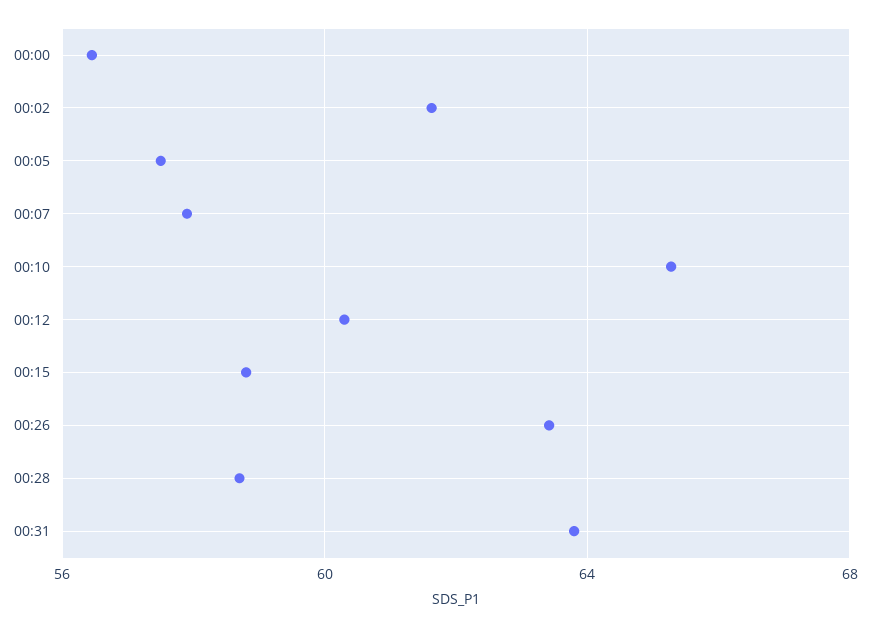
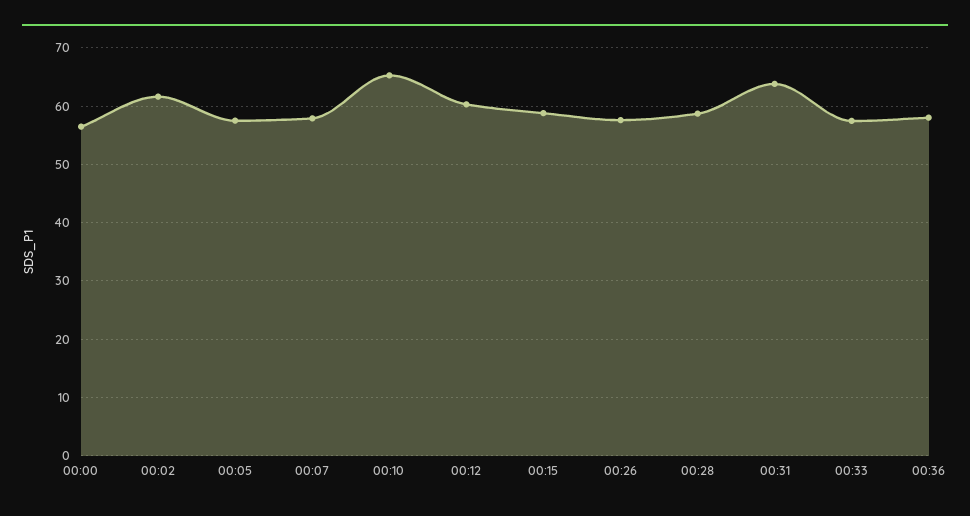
00:26: 63.5 -> 58
00:33: none -> 58
00:36: none -> 58

